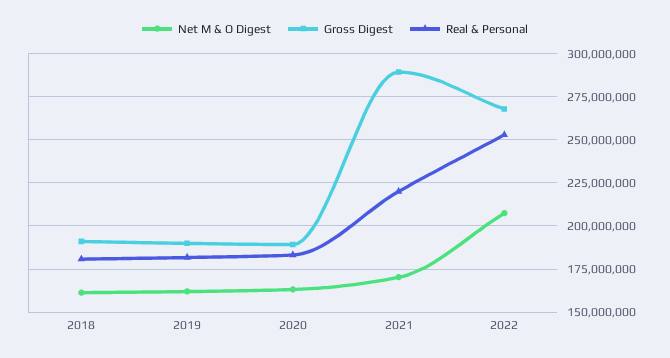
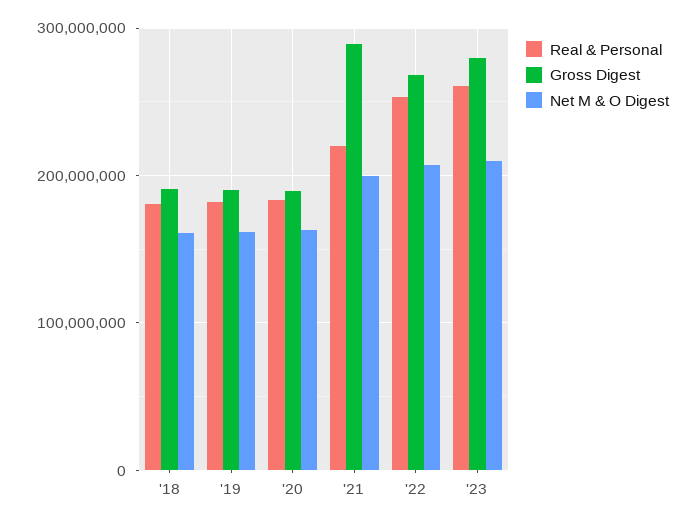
Net M & O Digest, 2021: 170000000 -> 200000000
Real & Personal, '23: none -> 260000000
Gross Digest, '23: none -> 280000000
Net M & O Digest, '23: none -> 210000000

